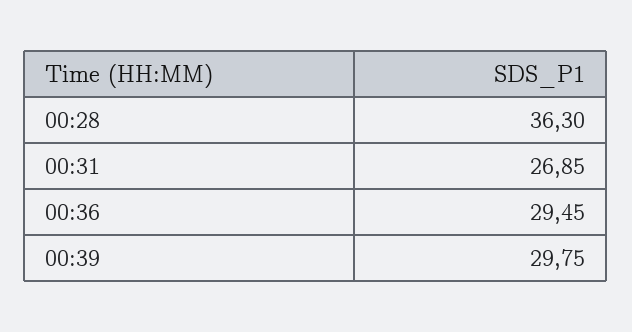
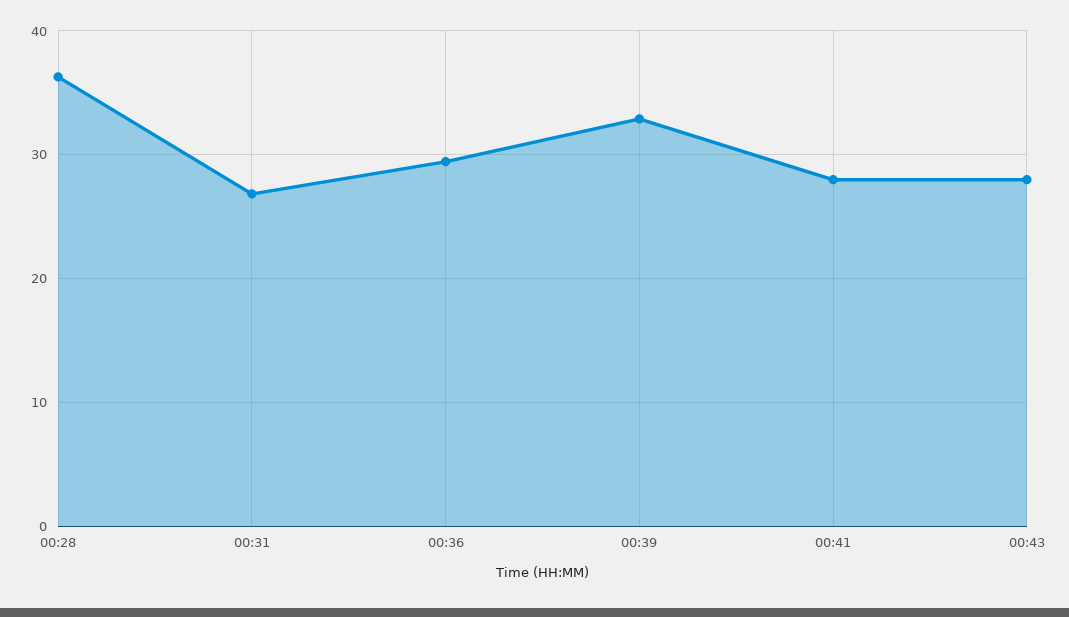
00:39: 29.75 -> 33
00:41: none -> 28
00:43: none -> 28

